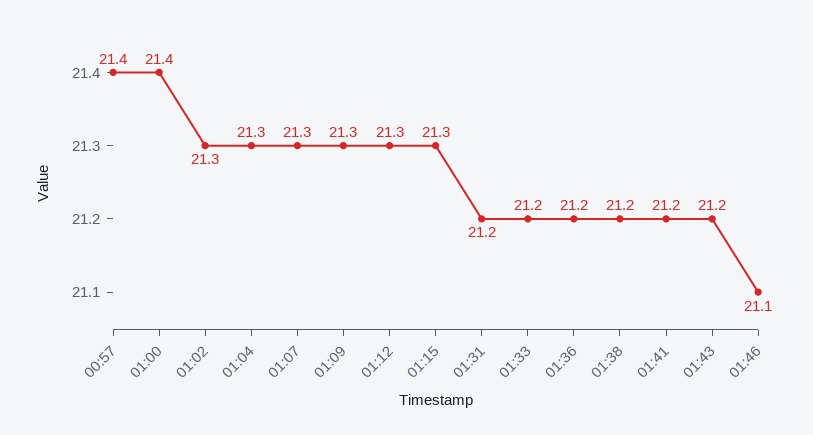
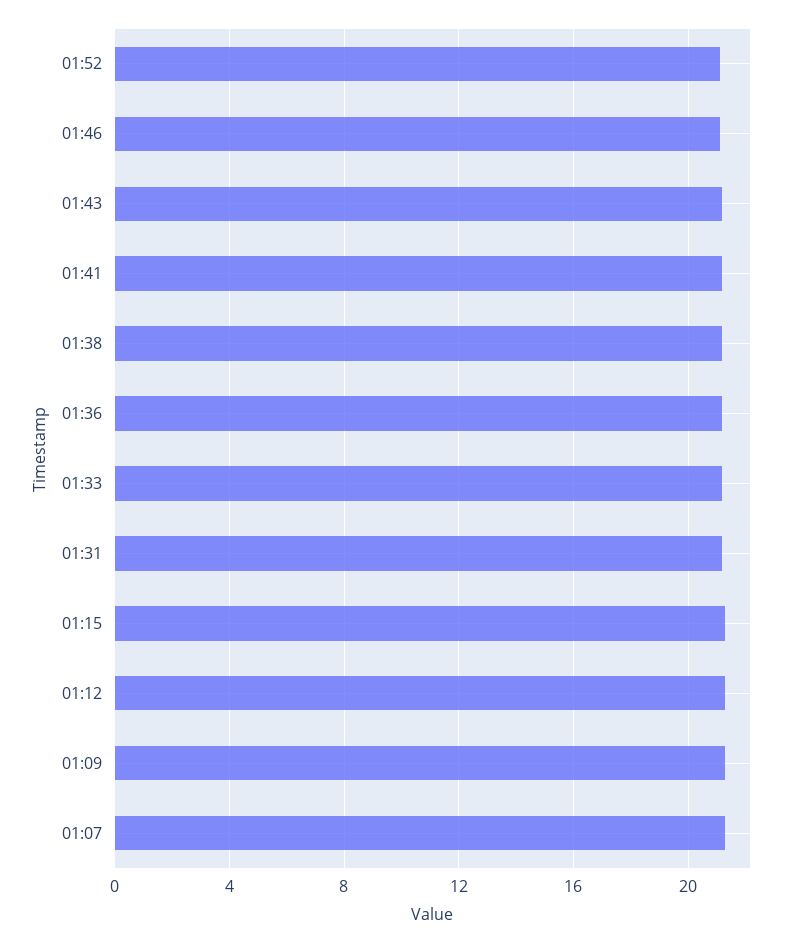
00:57: 21.4 -> none
01:00: 21.4 -> none
01:02: 21.3 -> none
01:04: 21.3 -> none
01:52: none -> 21

